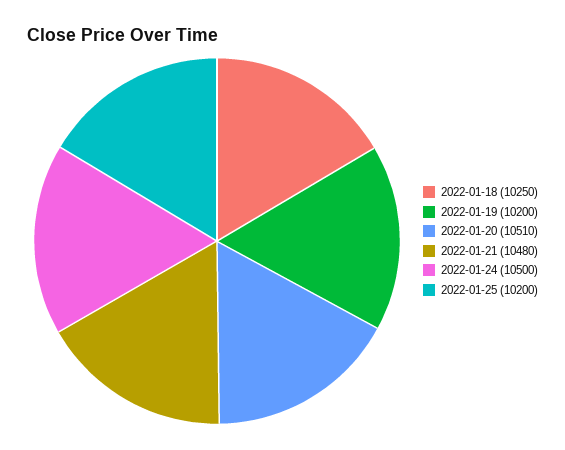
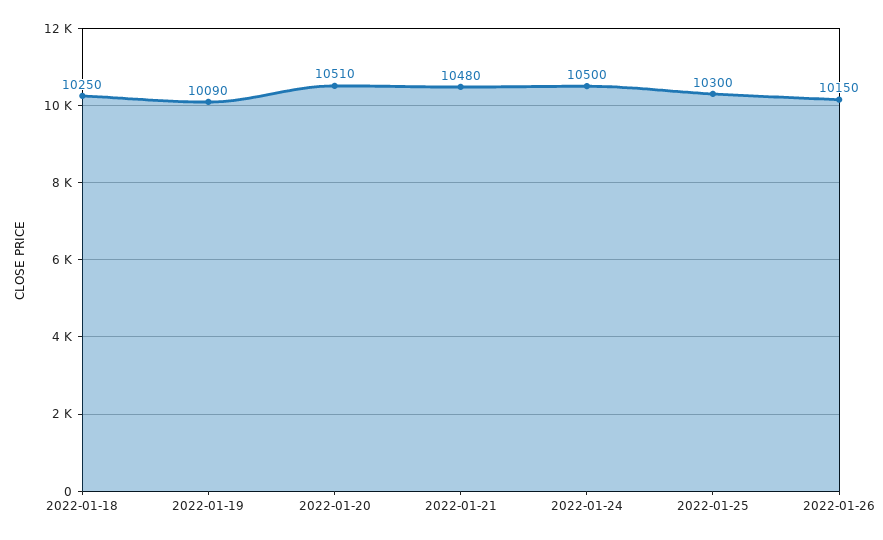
2022-01-19: 10200 -> 10090
2022-01-25: 10200 -> 10300
2022-01-26: none -> 10150

